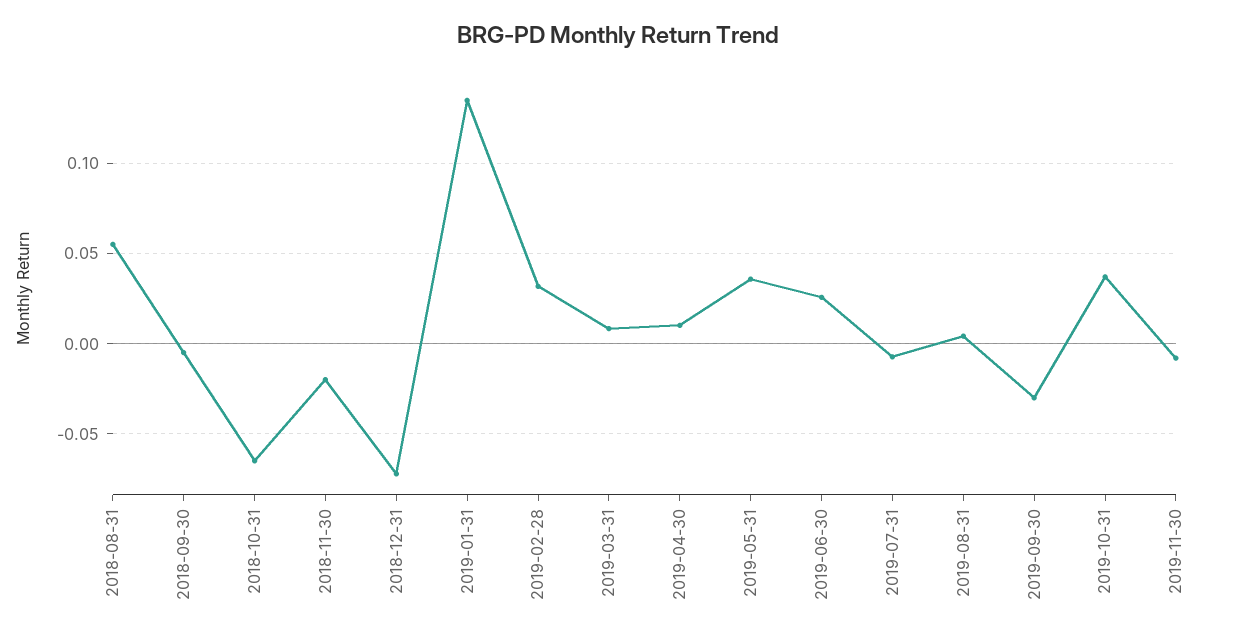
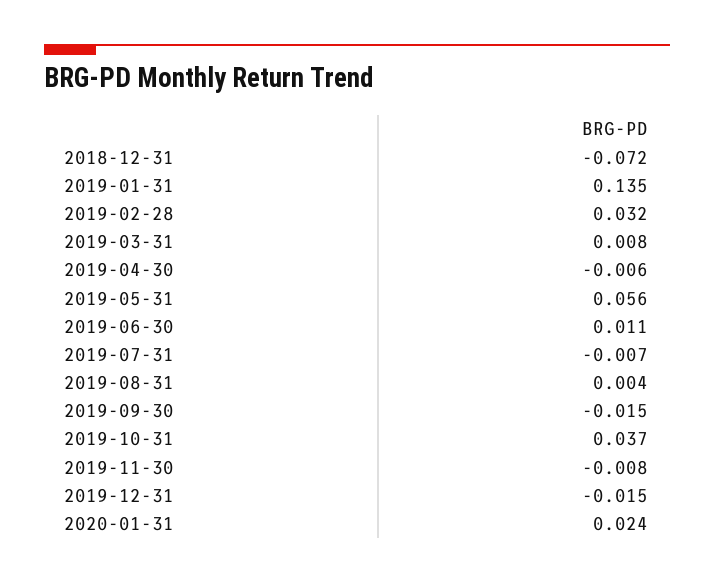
2018-08-31: 0.055 -> none
2018-09-30: -0.005 -> none
2018-10-31: -0.065 -> none
2018-11-30: -0.02 -> none
2019-04-30: 0.01 -> -0.006
2019-05-31: 0.035 -> 0.056
2019-06-30: 0.025 -> 0.011
2019-09-30: -0.03 -> -0.015
2019-12-31: none -> -0.015
2020-01-31: none -> 0.024

